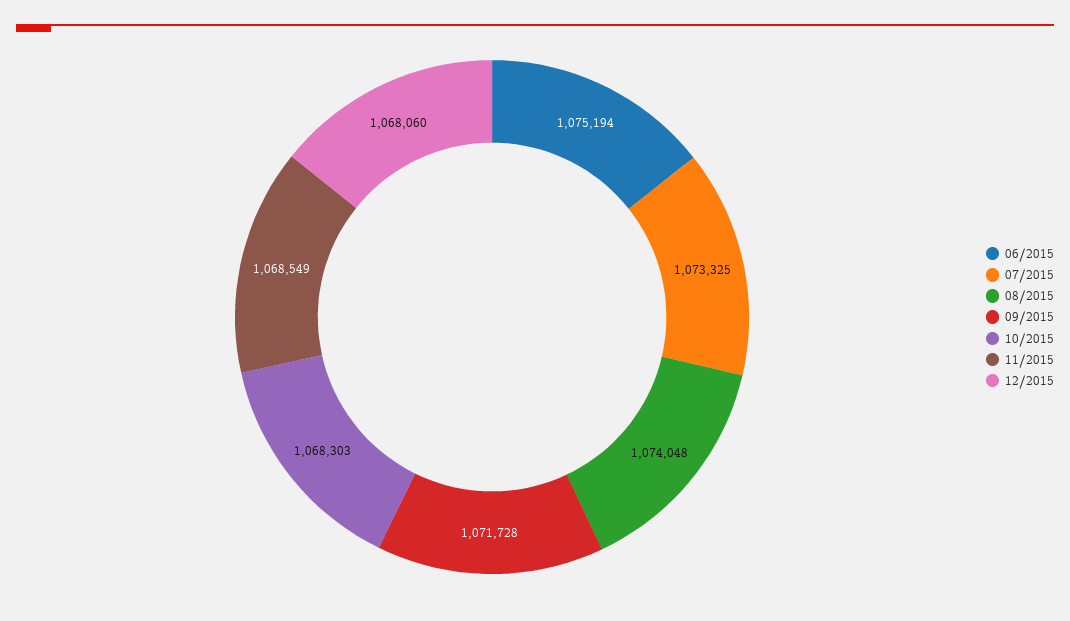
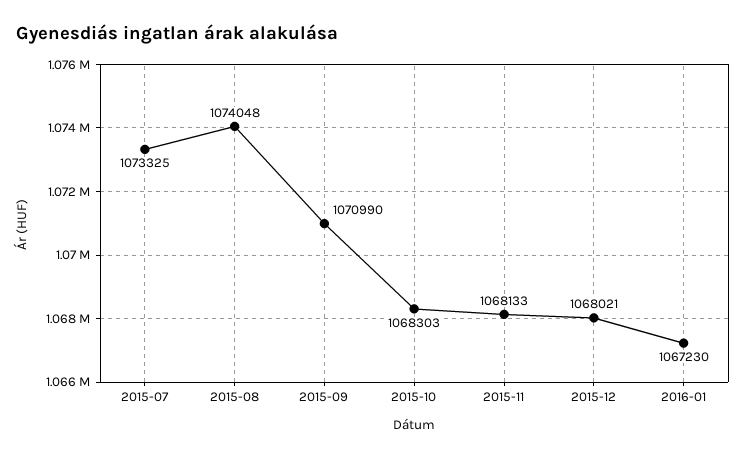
06/2015: 1075194 -> none
09/2015: 1071728 -> 1070990
11/2015: 1068549 -> 1068133
12/2015: 1068060 -> 1068021
2016-01: none -> 1067230

